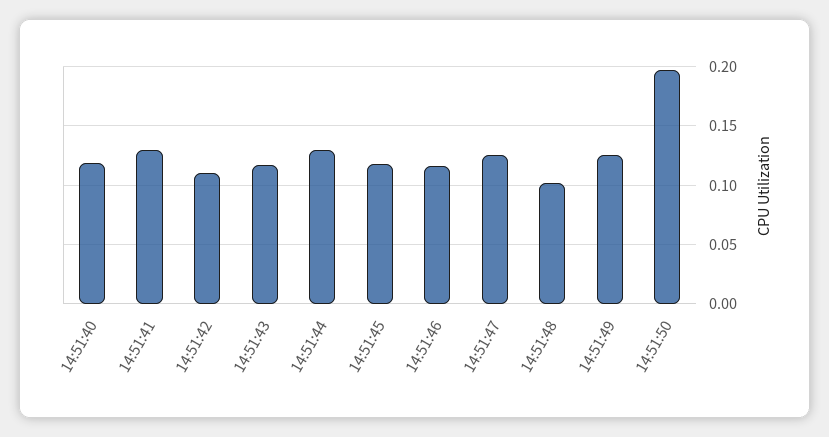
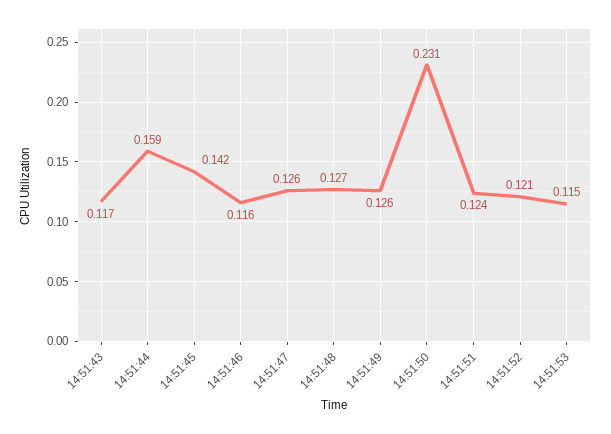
14:51:40: 0.12 -> none
14:51:41: 0.13 -> none
14:51:42: 0.11 -> none
14:51:44: 0.13 -> 0.159
14:51:45: 0.12 -> 0.142
14:51:48: 0.1 -> 0.127
14:51:50: 0.2 -> 0.231
14:51:51: none -> 0.124
14:51:52: none -> 0.121
14:51:53: none -> 0.115

